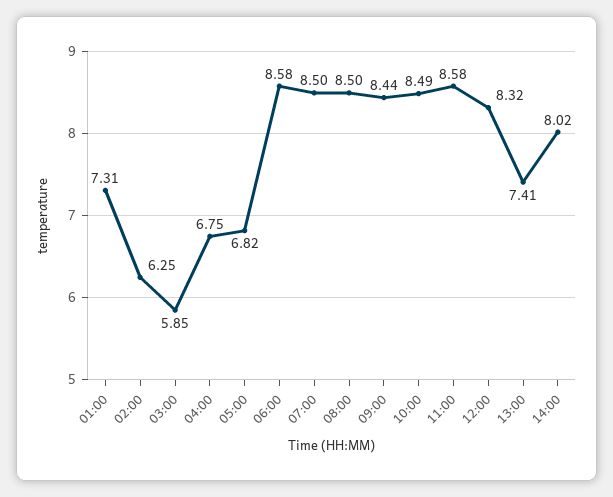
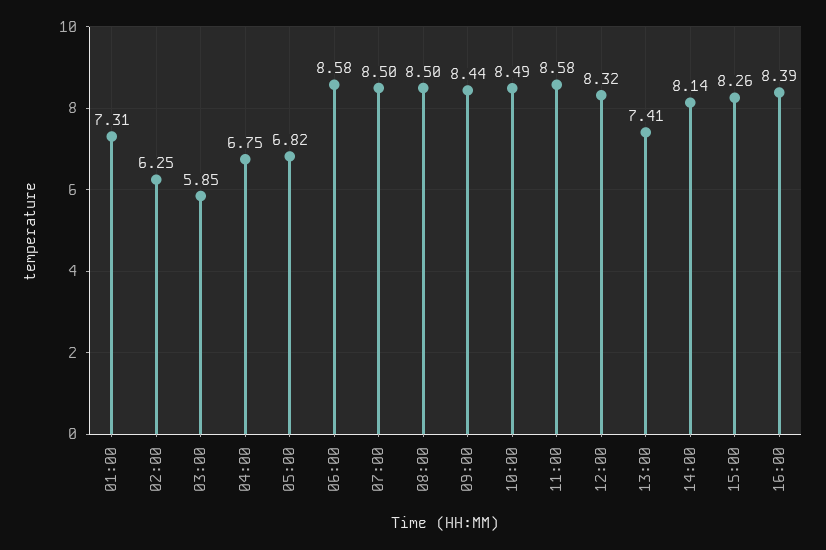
14:00: 8.02 -> 8.14
15:00: none -> 8.26
16:00: none -> 8.39

